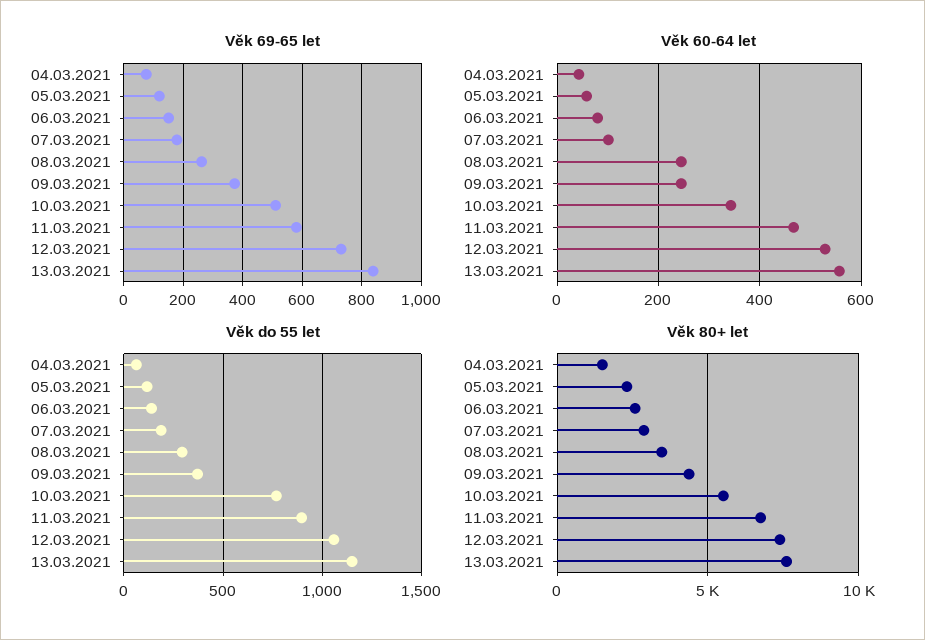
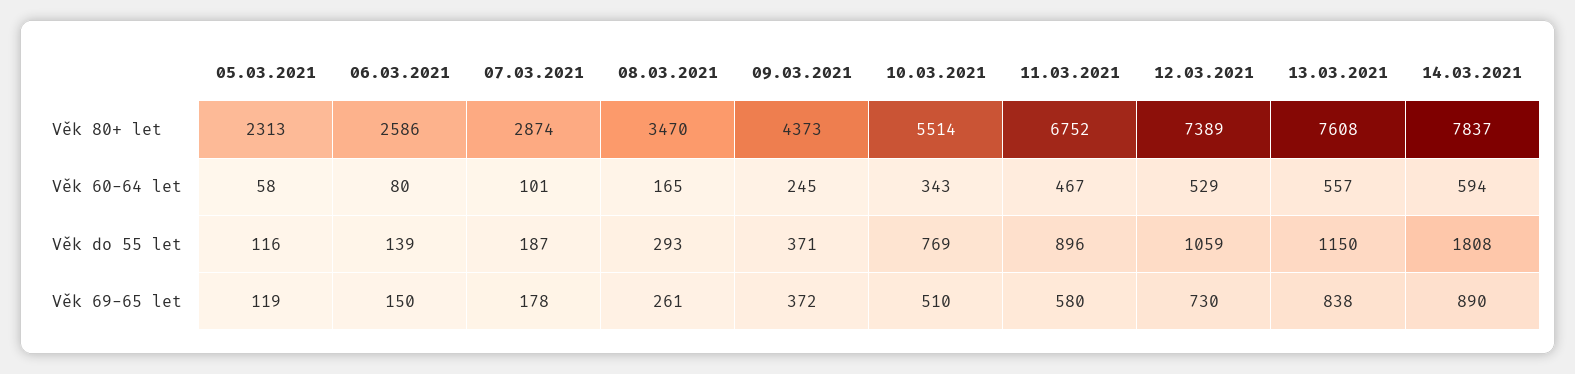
Věk 69-65 let, 04.03.2021: 75 -> none
Věk 60-64 let, 04.03.2021: 40 -> none
Věk 60-64 let, 08.03.2021: 240 -> 165
Věk do 55 let, 04.03.2021: 50 -> none
Věk 80+ let, 04.03.2021: 1500 -> none
Věk 80+ let, 14.03.2021: none -> 7837
Věk 60-64 let, 14.03.2021: none -> 594
Věk do 55 let, 14.03.2021: none -> 1808
Věk 69-65 let, 14.03.2021: none -> 890

